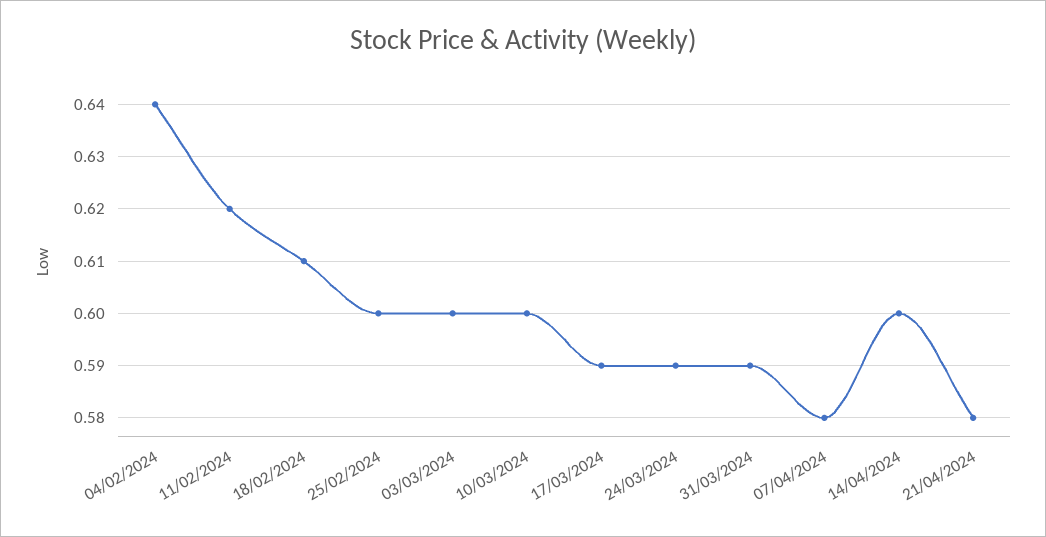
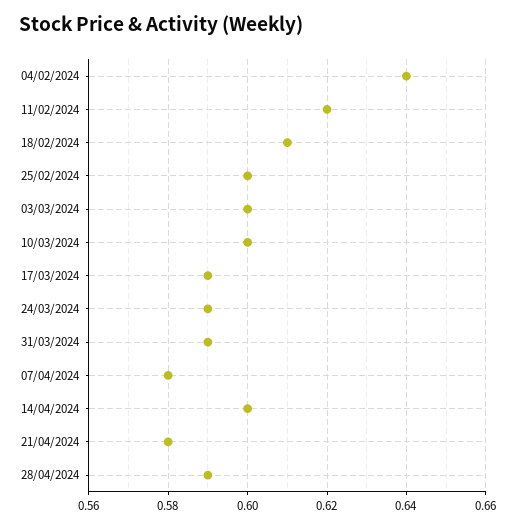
28/04/2024: none -> 0.59

